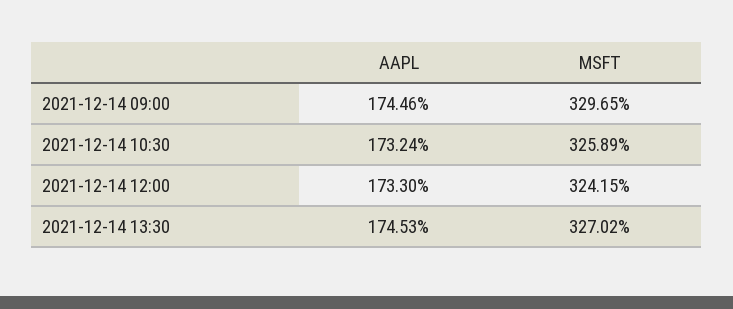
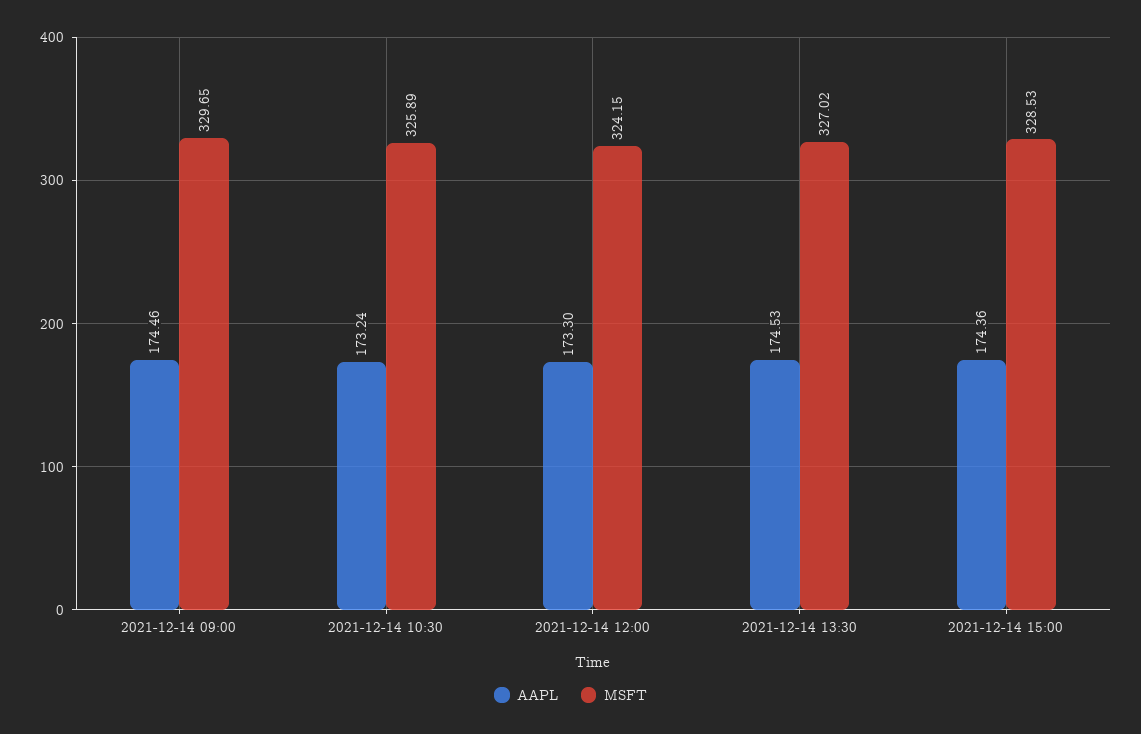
AAPL, 2021-12-14 15:00: none -> 174.36
MSFT, 2021-12-14 15:00: none -> 328.53

